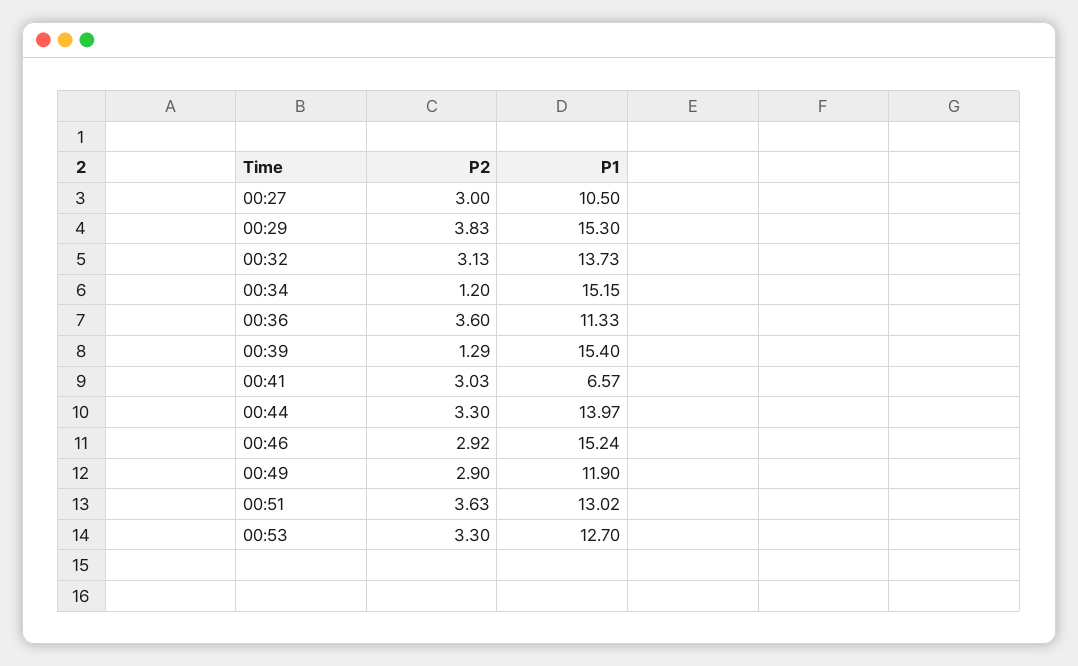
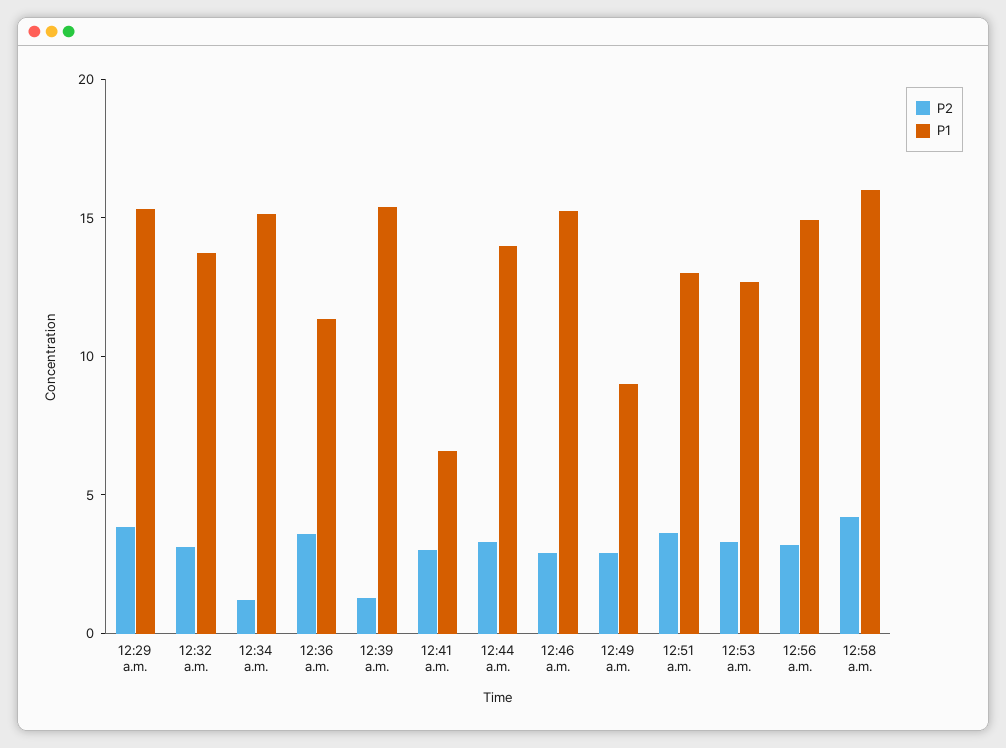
P2, 00:27: 3 -> none
P1, 00:27: 10.5 -> none
P1, 00:49: 11.9 -> 9
P2, 12:56 a.m.: none -> 3
P1, 12:56 a.m.: none -> 15
P2, 12:58 a.m.: none -> 4
P1, 12:58 a.m.: none -> 16

